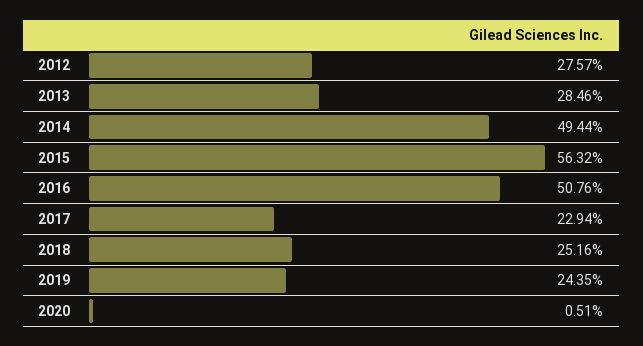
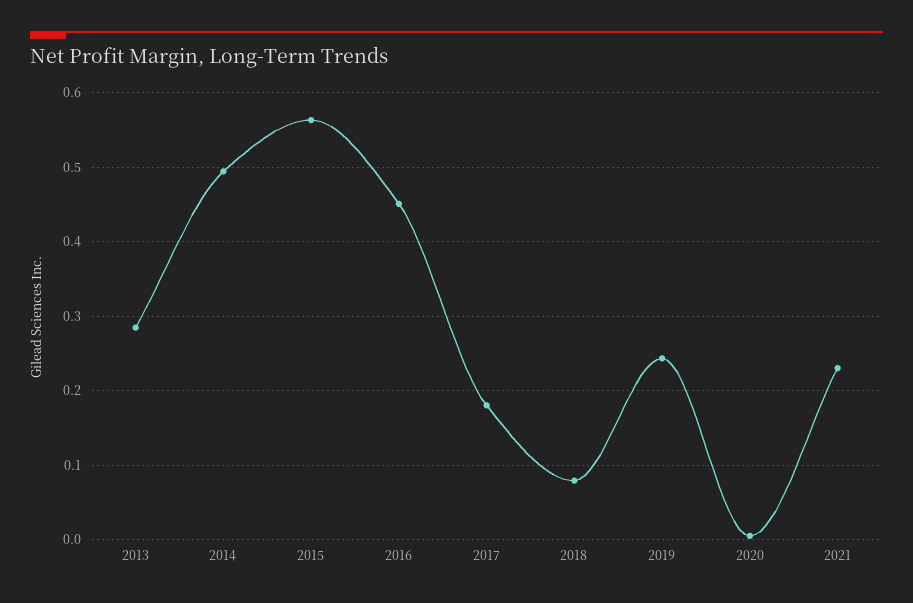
2012: 0.2757 -> none
2016: 0.5076 -> 0.45
2017: 0.2294 -> 0.18
2018: 0.2516 -> 0.08
2021: none -> 0.23

